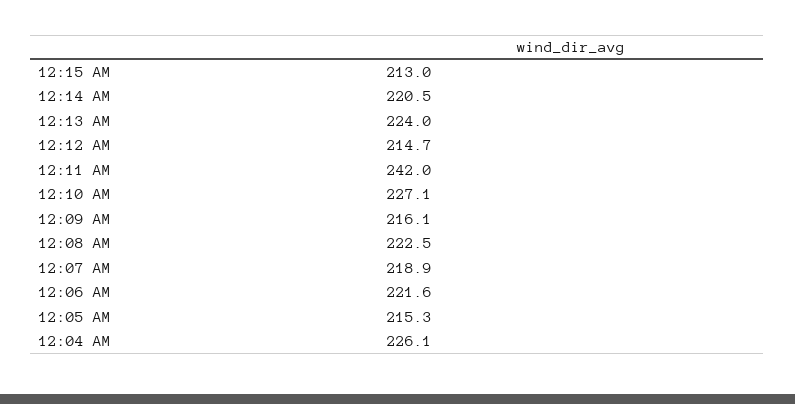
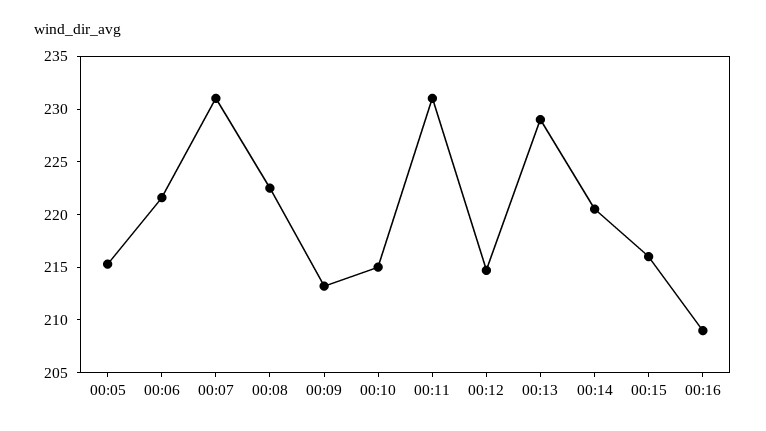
12:15 AM: 213 -> 216
12:13 AM: 224 -> 229
12:11 AM: 242 -> 231
12:10 AM: 227.1 -> 215
12:09 AM: 216.1 -> 213
12:07 AM: 218.9 -> 231
12:04 AM: 226.1 -> none
00:16: none -> 209

